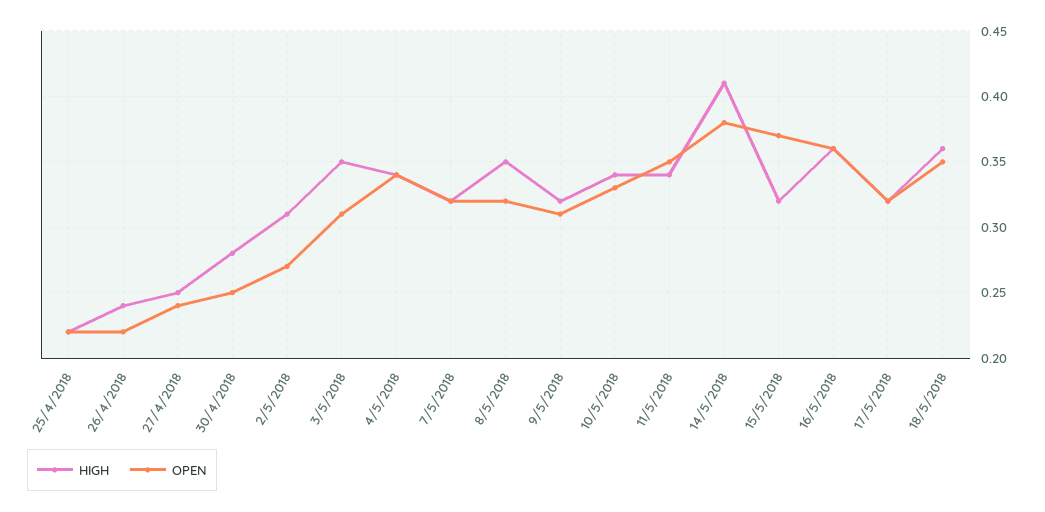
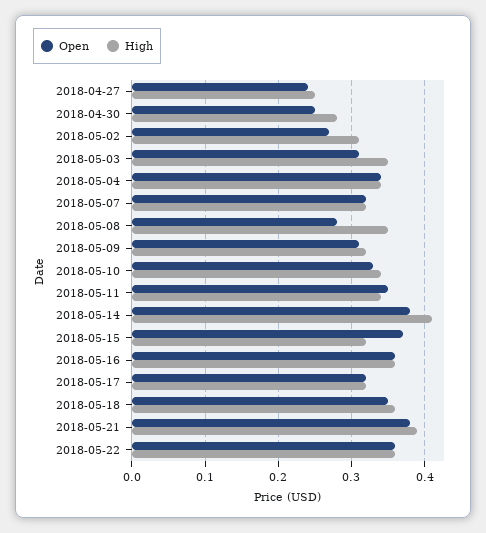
HIGH, 25/4/2018: 0.22 -> none
OPEN, 25/4/2018: 0.22 -> none
HIGH, 26/4/2018: 0.24 -> none
OPEN, 26/4/2018: 0.22 -> none
OPEN, 8/5/2018: 0.32 -> 0.28
OPEN, 2018-05-21: none -> 0.38
HIGH, 2018-05-21: none -> 0.39
OPEN, 2018-05-22: none -> 0.36
HIGH, 2018-05-22: none -> 0.36

